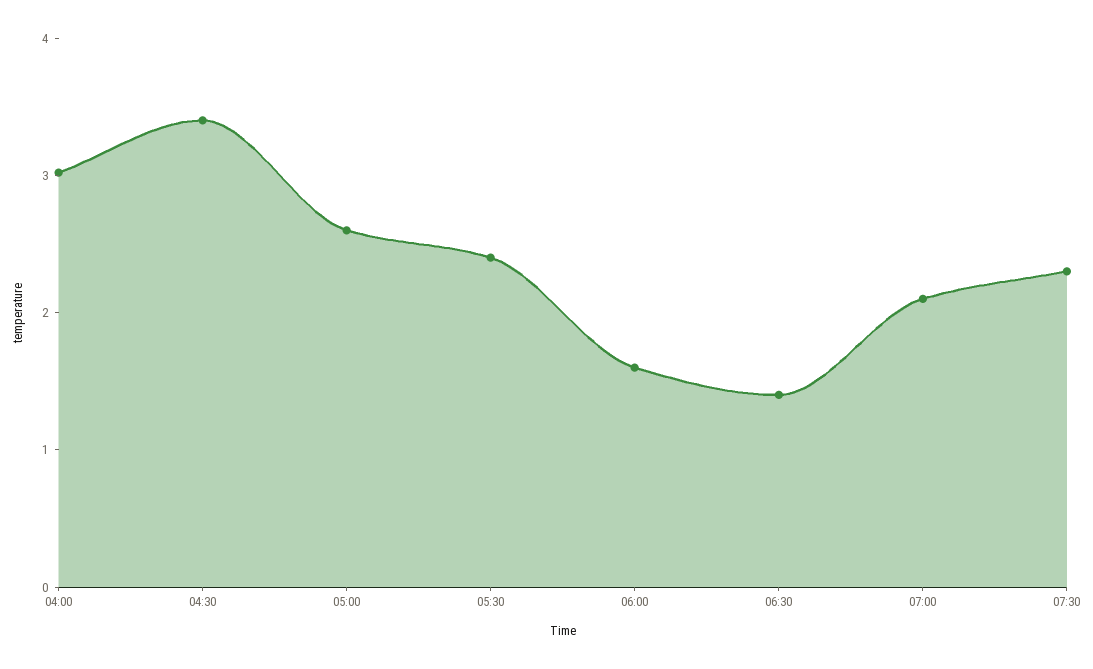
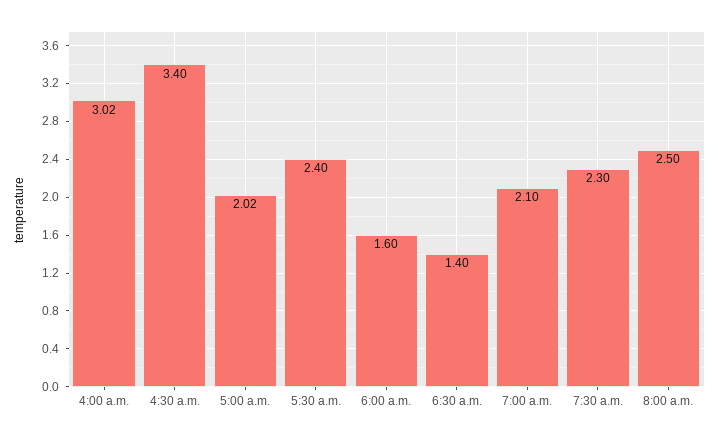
05:00: 2.6 -> 2.02
8:00 a.m.: none -> 2.5

